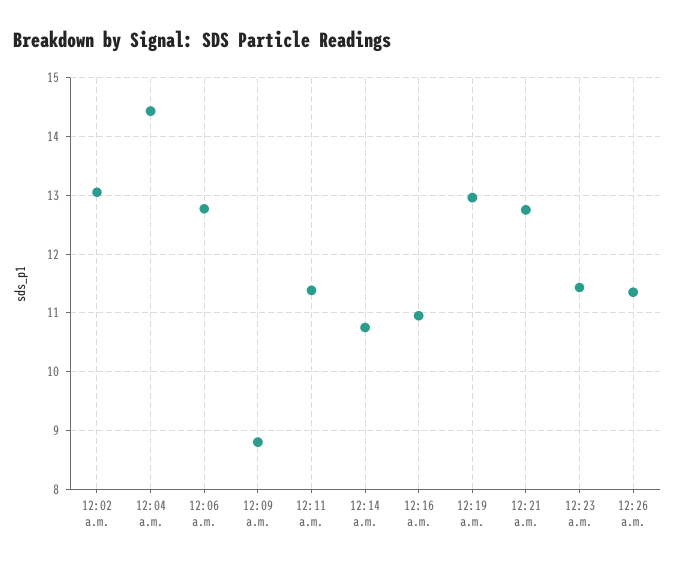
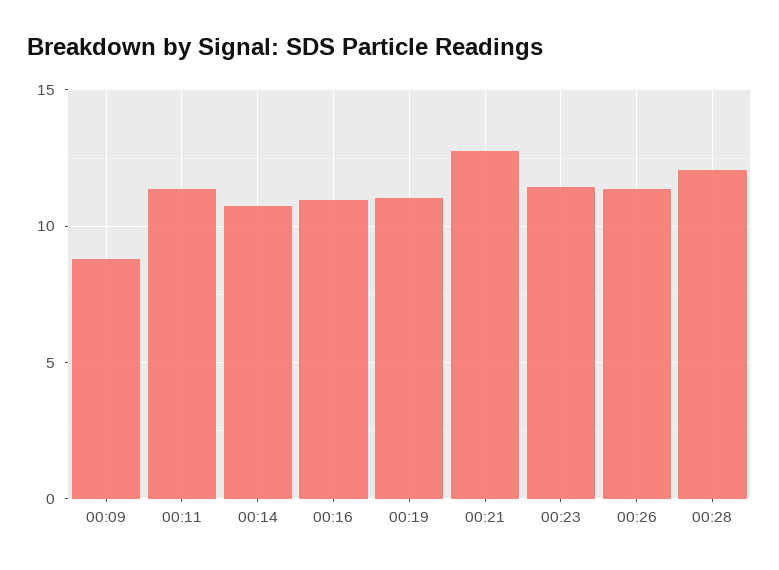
12:02 a.m.: 13 -> none
12:04 a.m.: 14.4 -> none
12:06 a.m.: 12.8 -> none
12:19 a.m.: 13 -> 11
00:28: none -> 12

